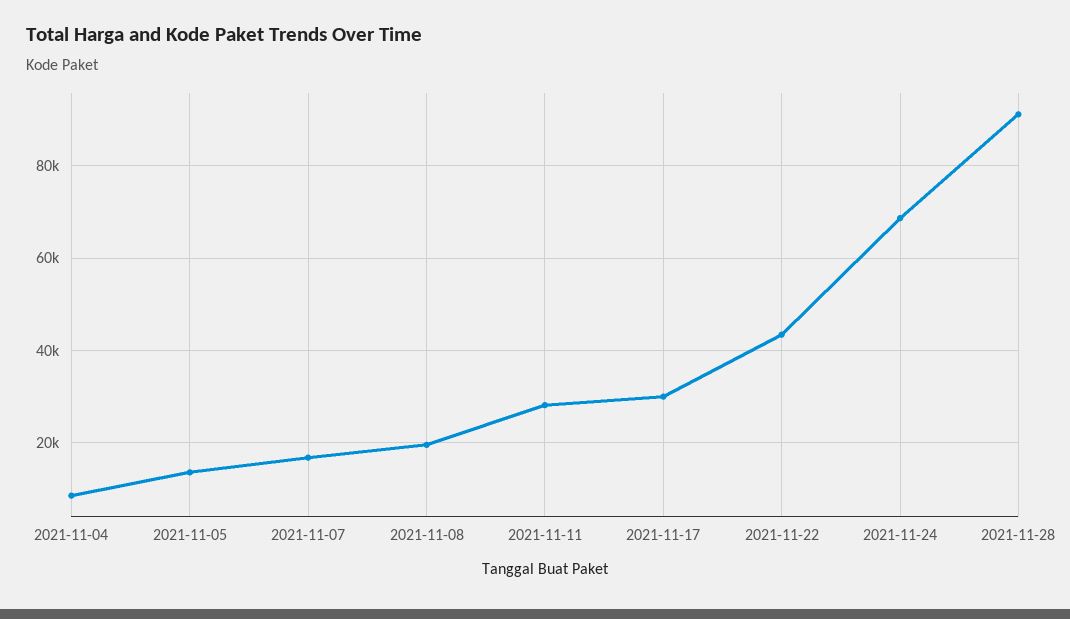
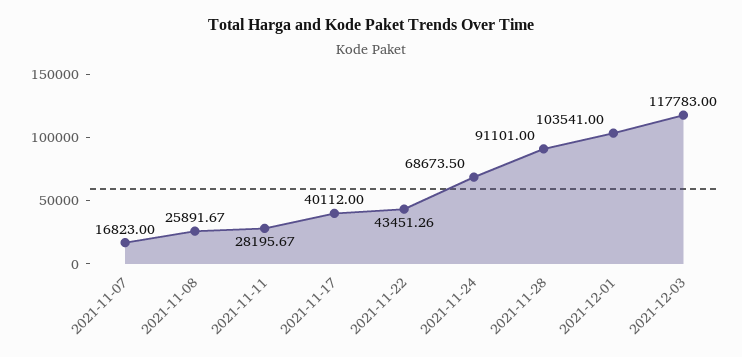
2021-11-04: 8000 -> none
2021-11-05: 14000 -> none
2021-11-08: 20000 -> 25891.67
2021-11-17: 30000 -> 40112
2021-12-01: none -> 103541
2021-12-03: none -> 117783

